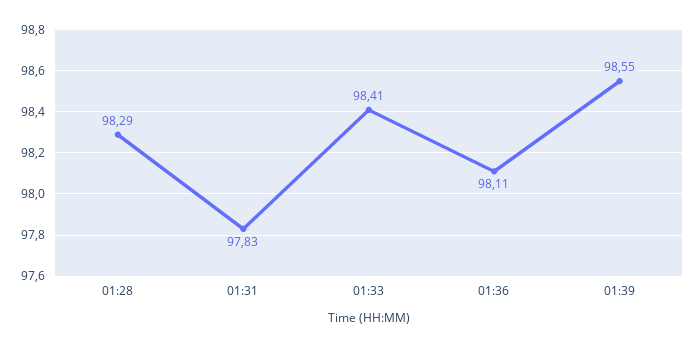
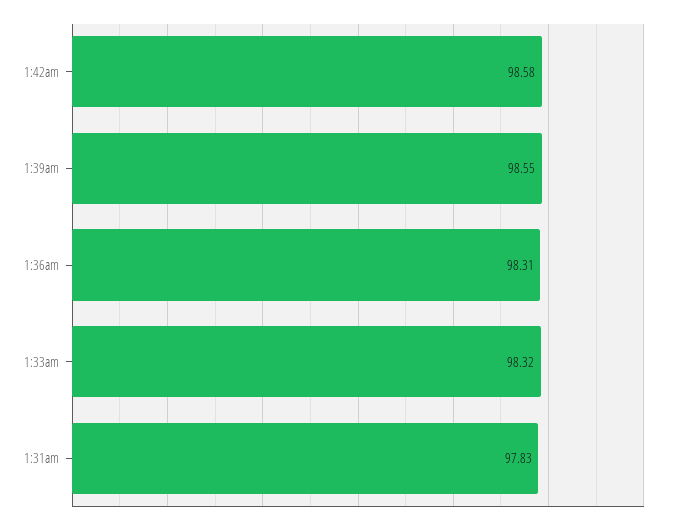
01:28: 98.29 -> none
01:33: 98.41 -> 98.32
01:36: 98.11 -> 98.31
1:42am: none -> 98.58

